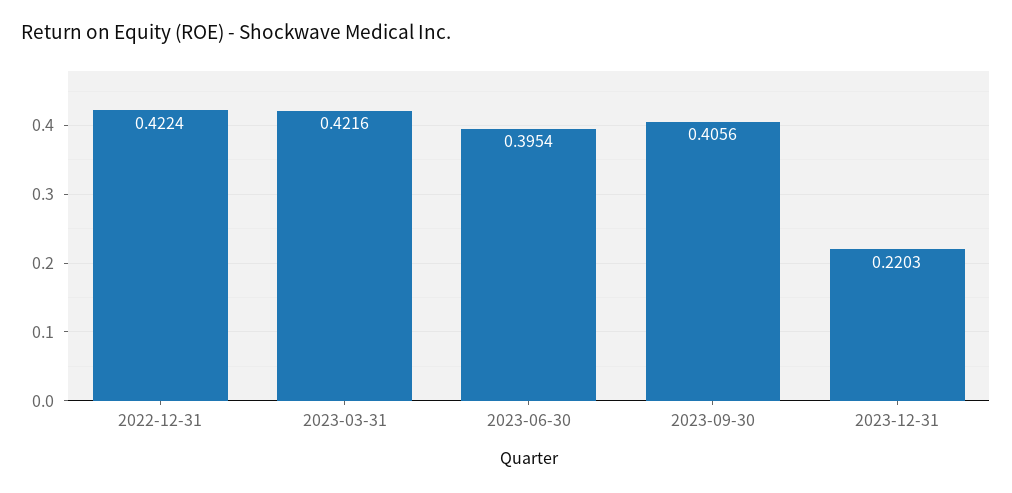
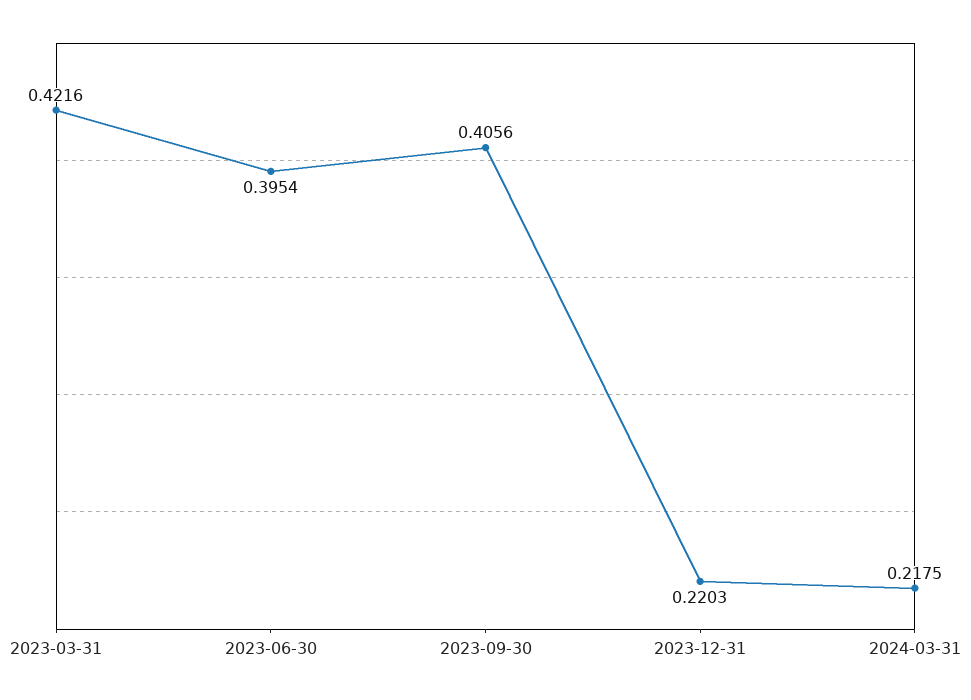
2022-12-31: 0.4224 -> none
2024-03-31: none -> 0.2175

